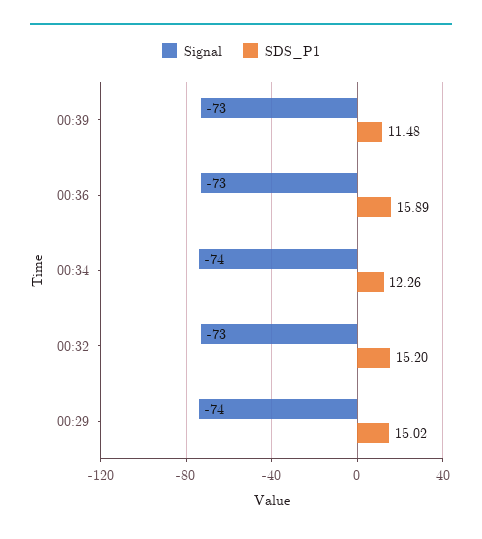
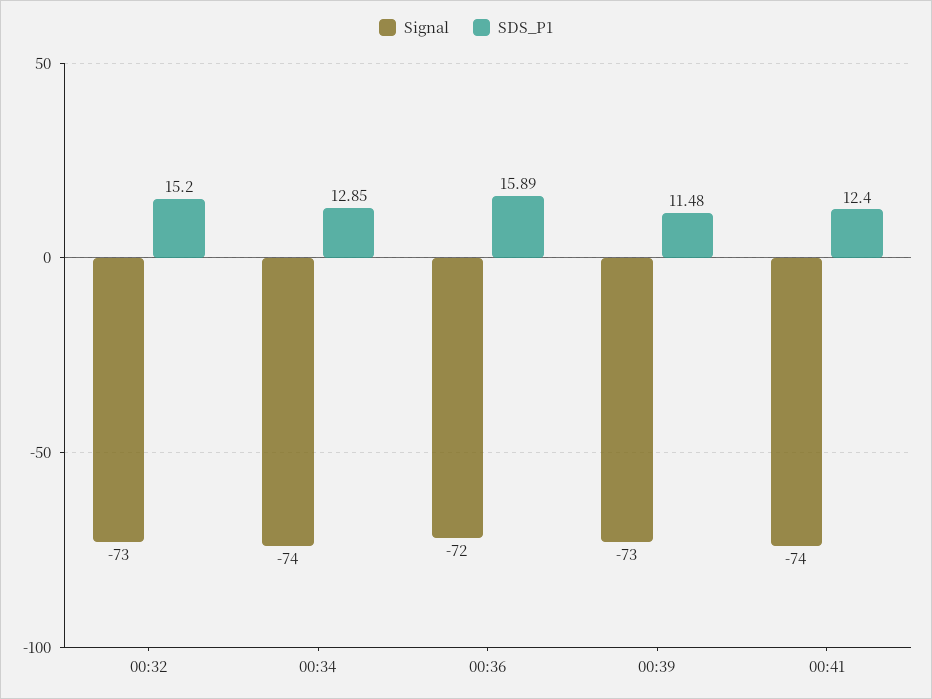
Signal, 00:36: -73 -> -72
SDS_P1, 00:34: 12.26 -> 12.85
Signal, 00:29: -74 -> none
SDS_P1, 00:29: 15.02 -> none
Signal, 00:41: none -> -74
SDS_P1, 00:41: none -> 12.4

